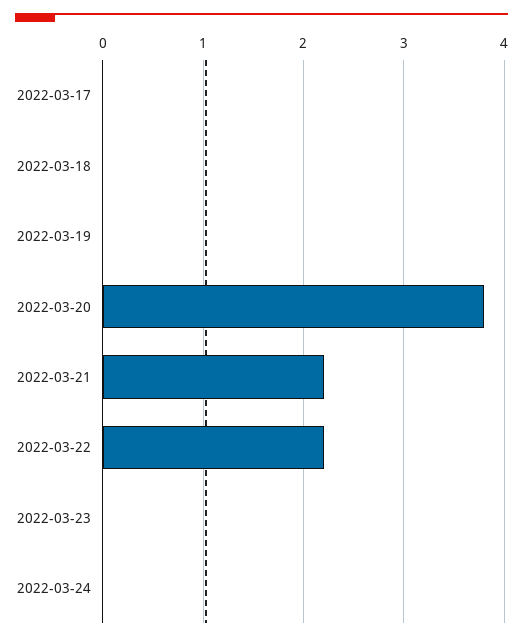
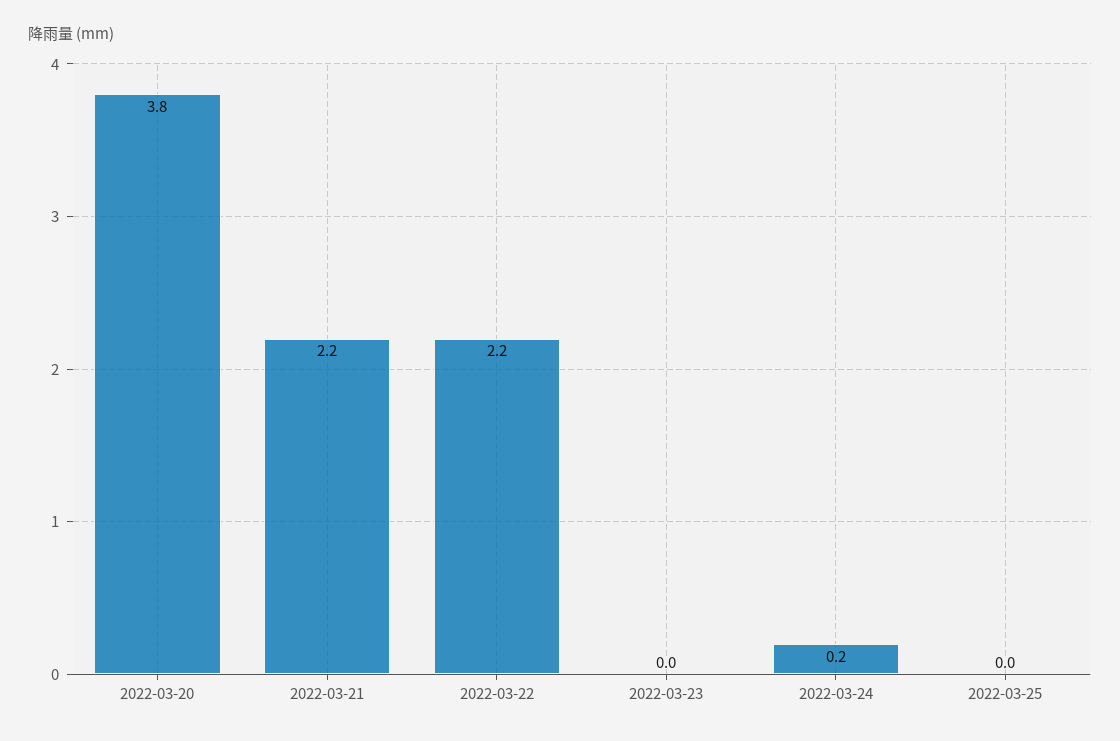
2022-03-17: 0 -> none
2022-03-18: 0 -> none
2022-03-19: 0 -> none
2022-03-24: 0 -> 0.2
2022-03-25: none -> 0

